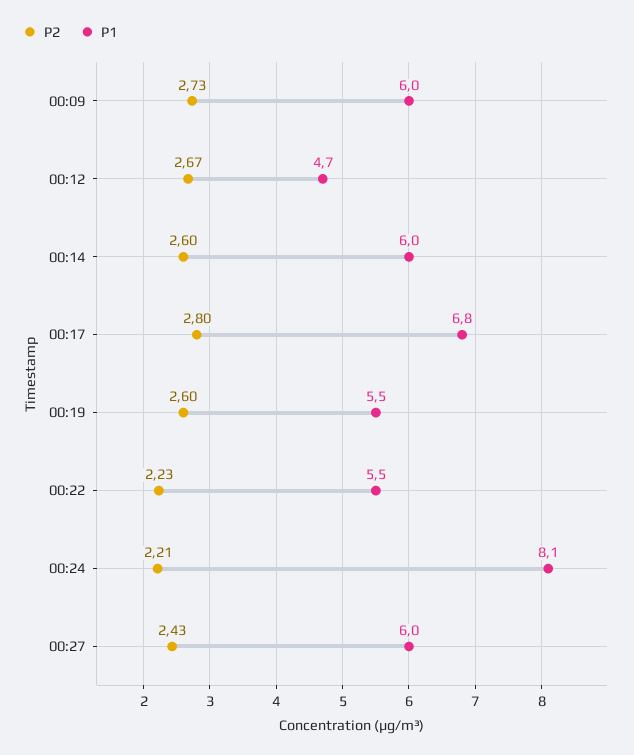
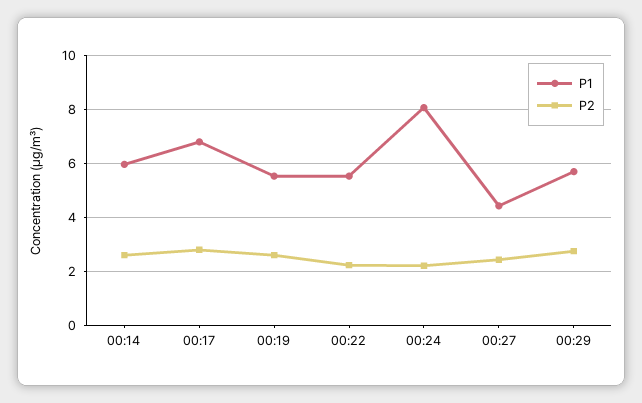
P2, 00:09: 2.73 -> none
P1, 00:09: 6 -> none
P2, 00:12: 2.67 -> none
P1, 00:12: 4.7 -> none
P1, 00:27: 6 -> 4.5
P1, 00:29: none -> 5.75
P2, 00:29: none -> 2.75

